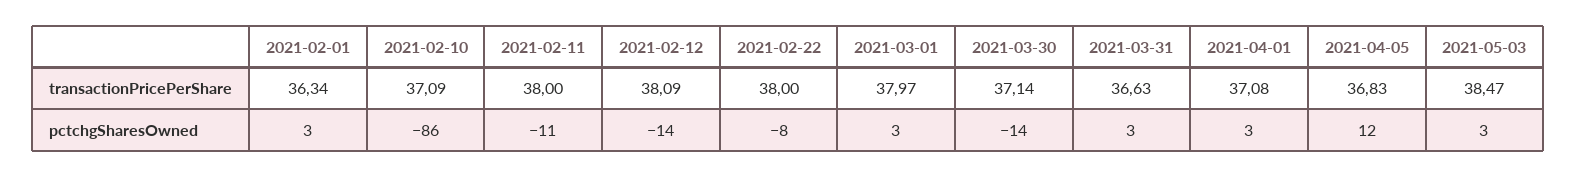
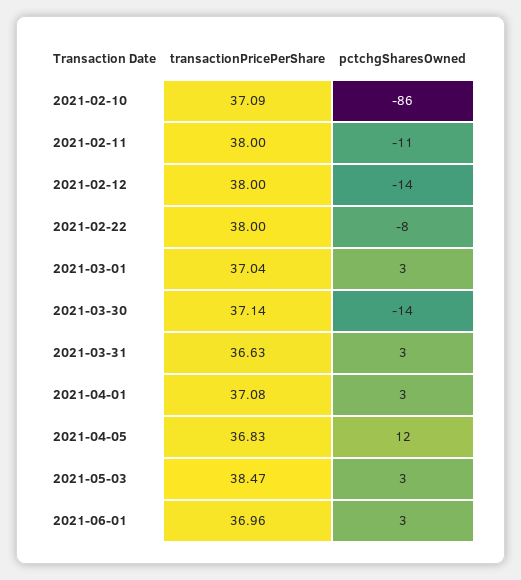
2021-02-01, transactionPricePerShare: 36.34 -> none
2021-02-12, transactionPricePerShare: 38.09 -> 38
2021-03-01, transactionPricePerShare: 37.97 -> 37.04
2021-02-01, pctchgSharesOwned: 3 -> none
2021-06-01, transactionPricePerShare: none -> 36.96
2021-06-01, pctchgSharesOwned: none -> 3

